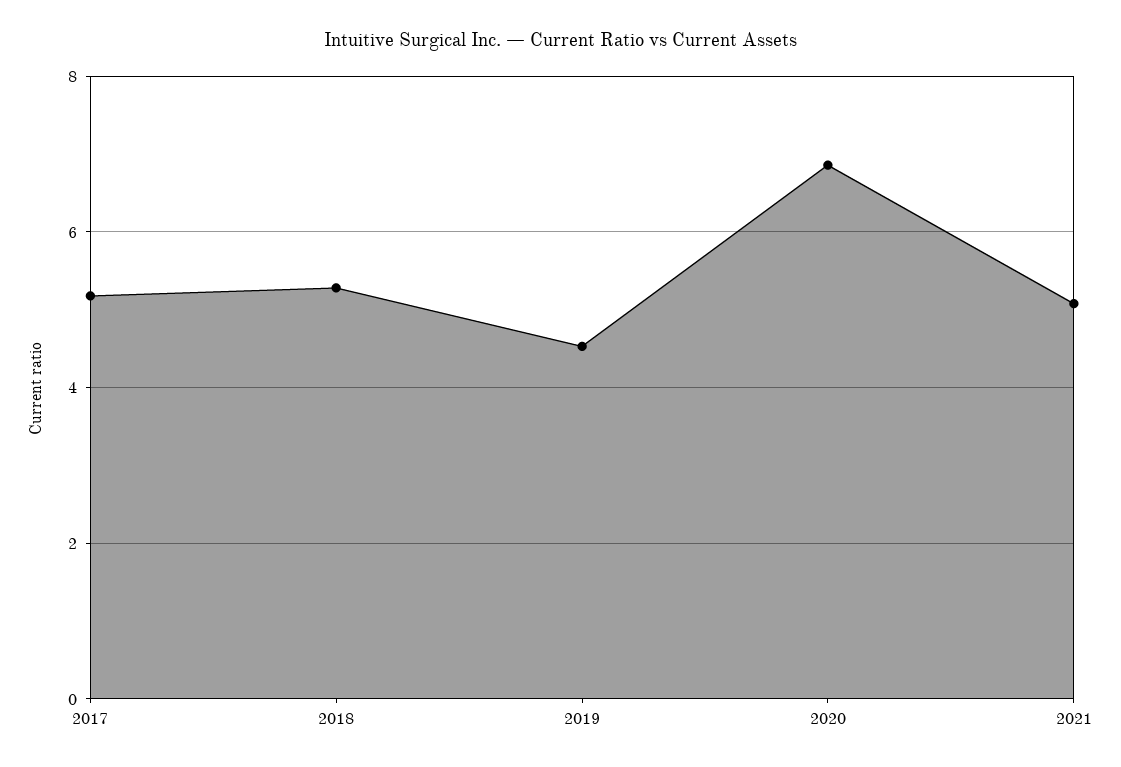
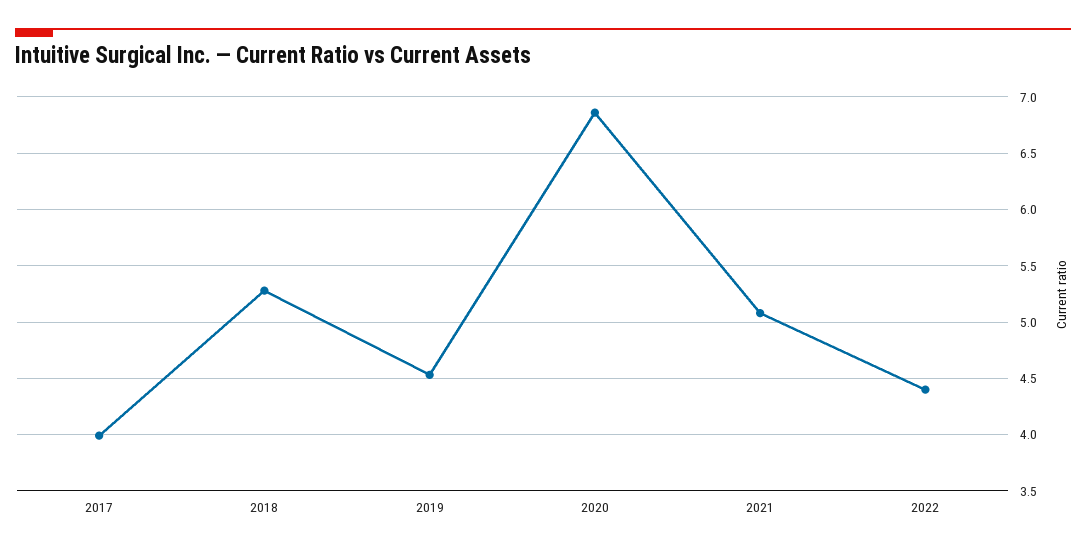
2017: 5.2 -> 4
2022: none -> 4.4

